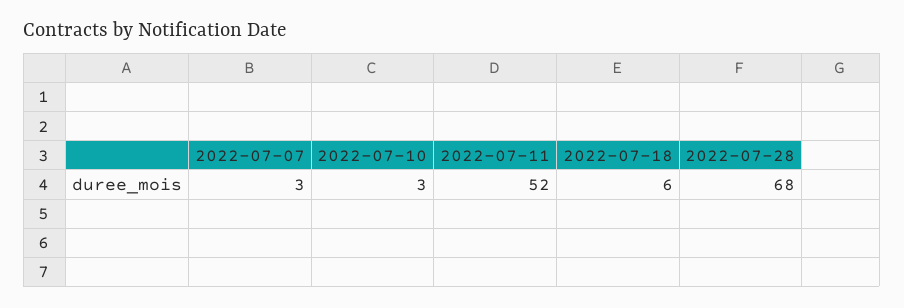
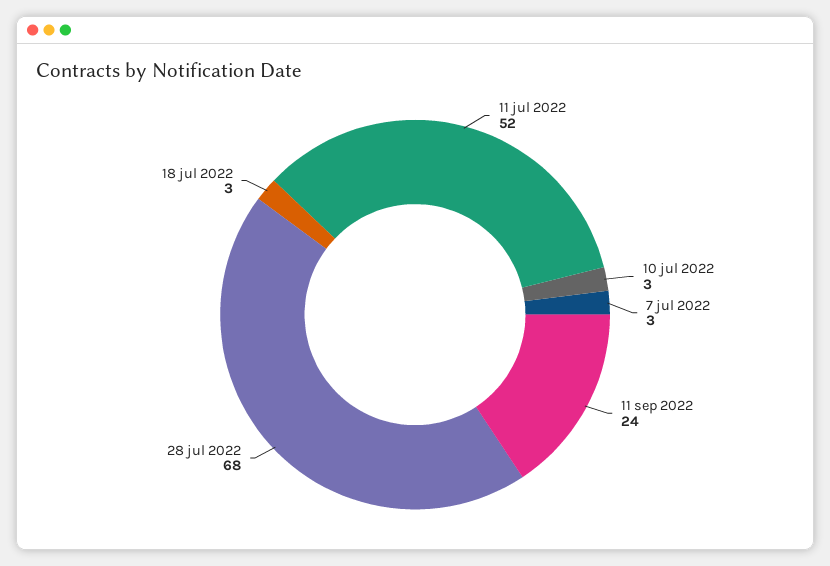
2022-07-18: 6 -> 3
11 sep 2022: none -> 24

